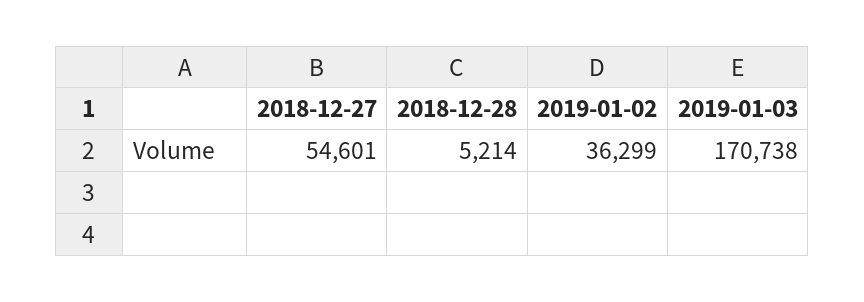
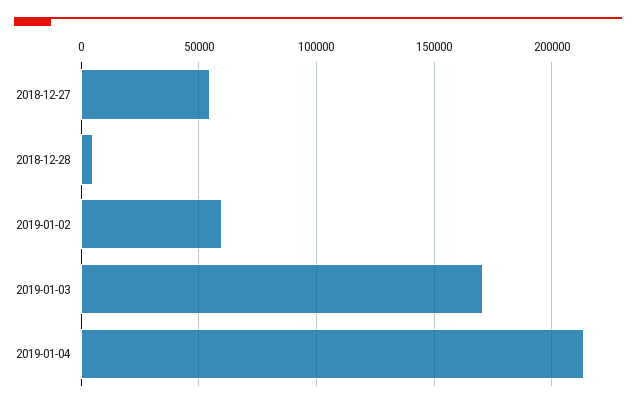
2019-01-02: 36299 -> 60000
2019-01-04: none -> 215000

